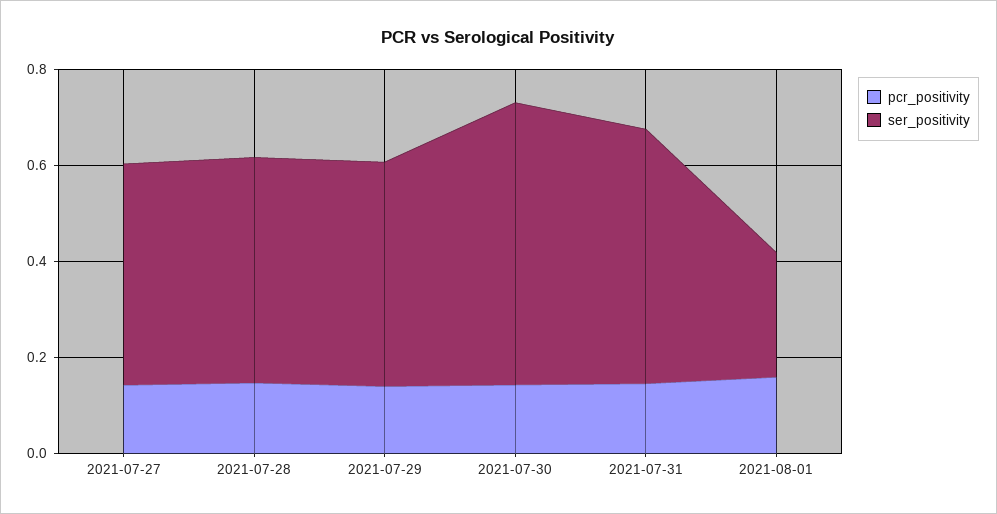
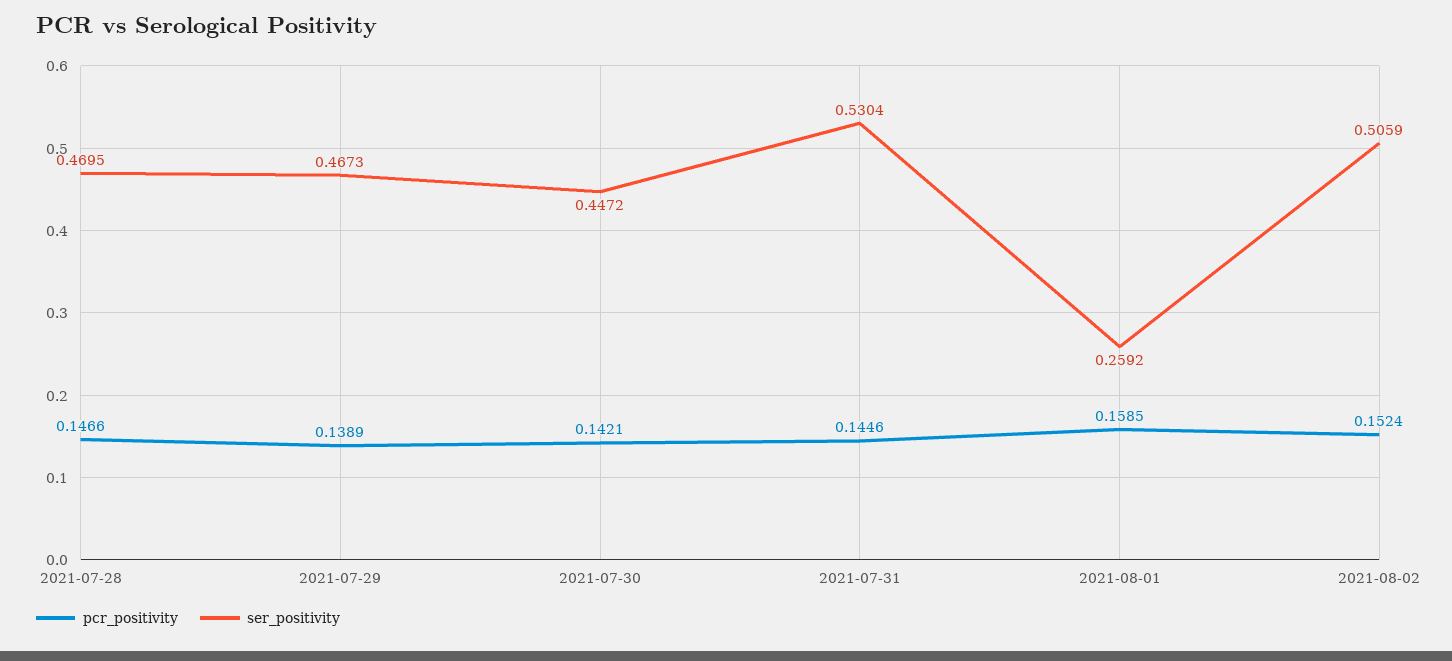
pcr_positivity, 2021-07-27: 0.15 -> none
ser_positivity, 2021-07-27: 0.45 -> none
ser_positivity, 2021-07-30: 0.6 -> 0.4472
pcr_positivity, 2021-08-02: none -> 0.1524
ser_positivity, 2021-08-02: none -> 0.5059

